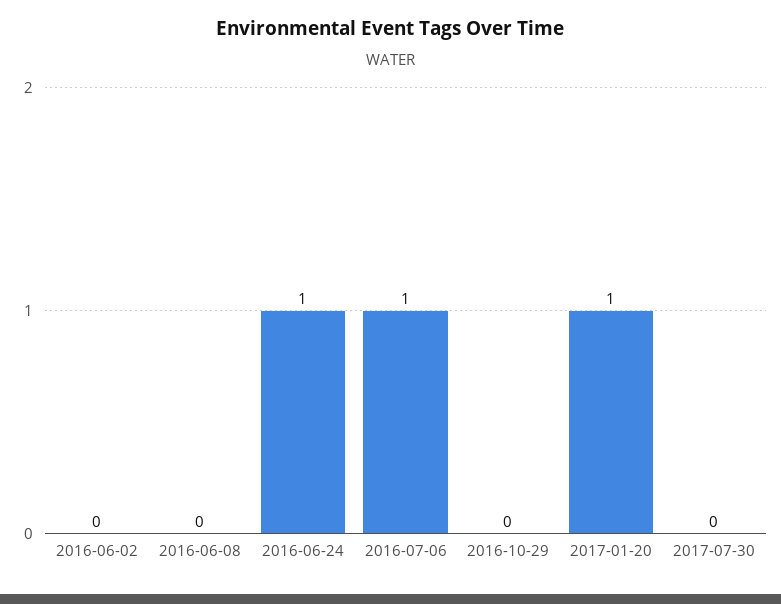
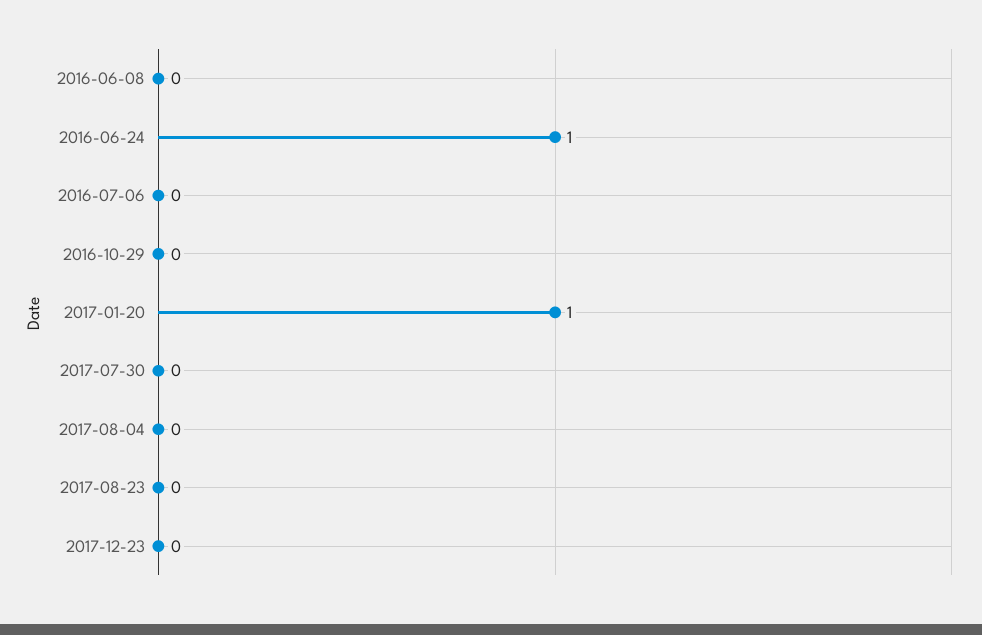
2016-06-02: 0 -> none
2016-07-06: 1 -> 0
2017-08-04: none -> 0
2017-08-23: none -> 0
2017-12-23: none -> 0

